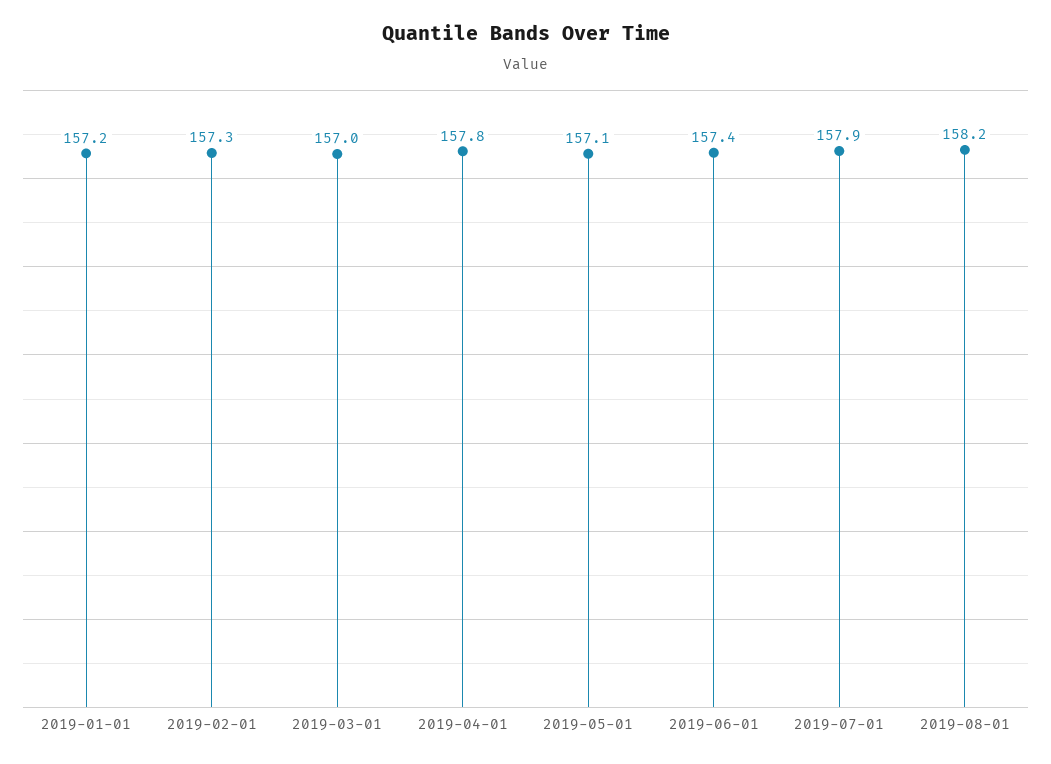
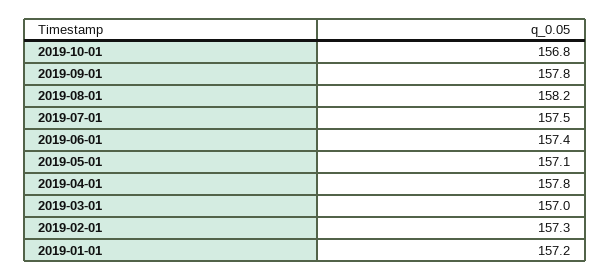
2019-07-01: 157.9 -> 157.5
2019-10-01: none -> 156.8
2019-09-01: none -> 157.8

